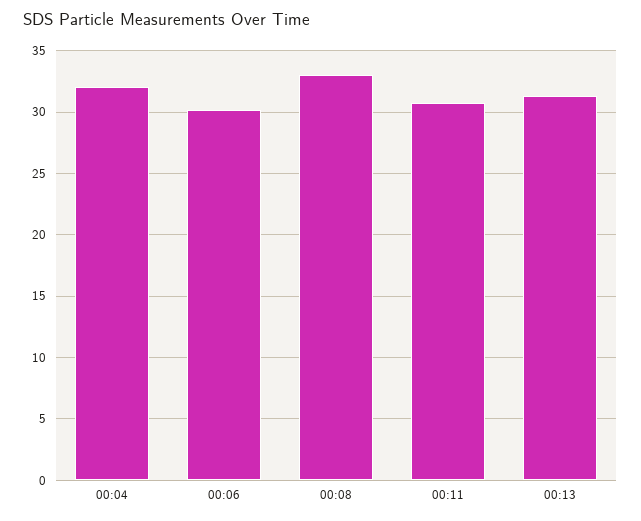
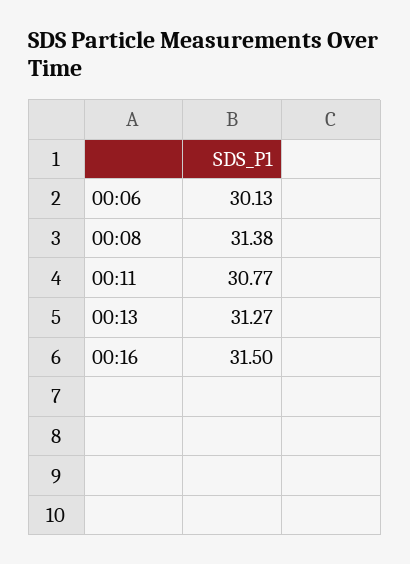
00:04: 32 -> none
00:08: 33 -> 31.38
00:16: none -> 31.5

